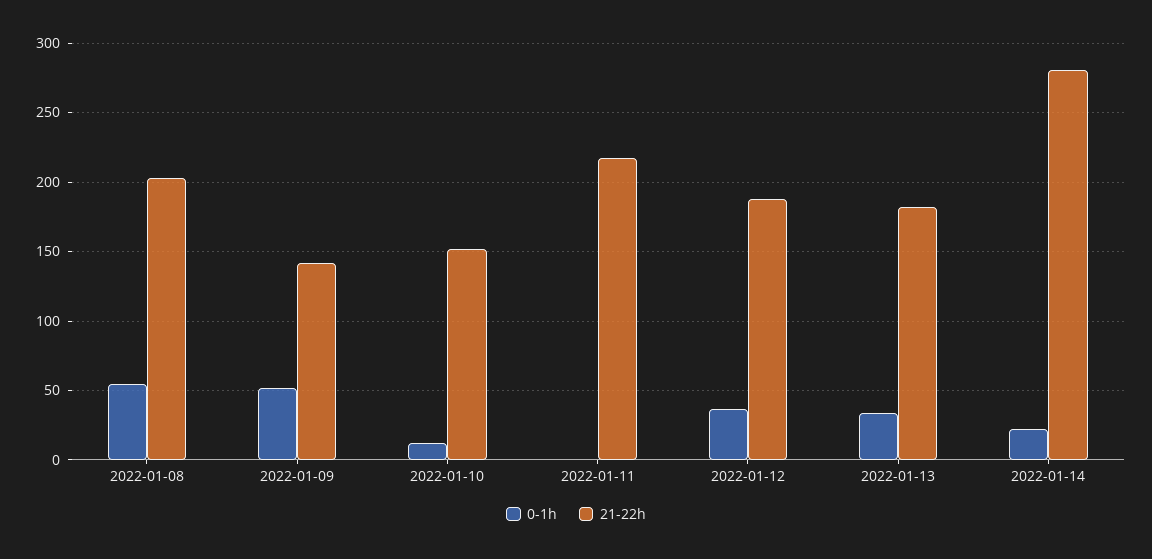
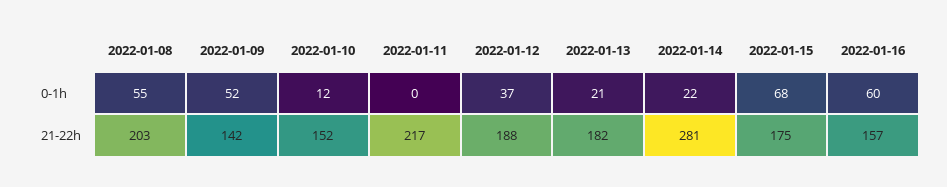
0-1h, 2022-01-13: 35 -> 21
0-1h, 2022-01-15: none -> 68
0-1h, 2022-01-16: none -> 60
21-22h, 2022-01-15: none -> 175
21-22h, 2022-01-16: none -> 157

